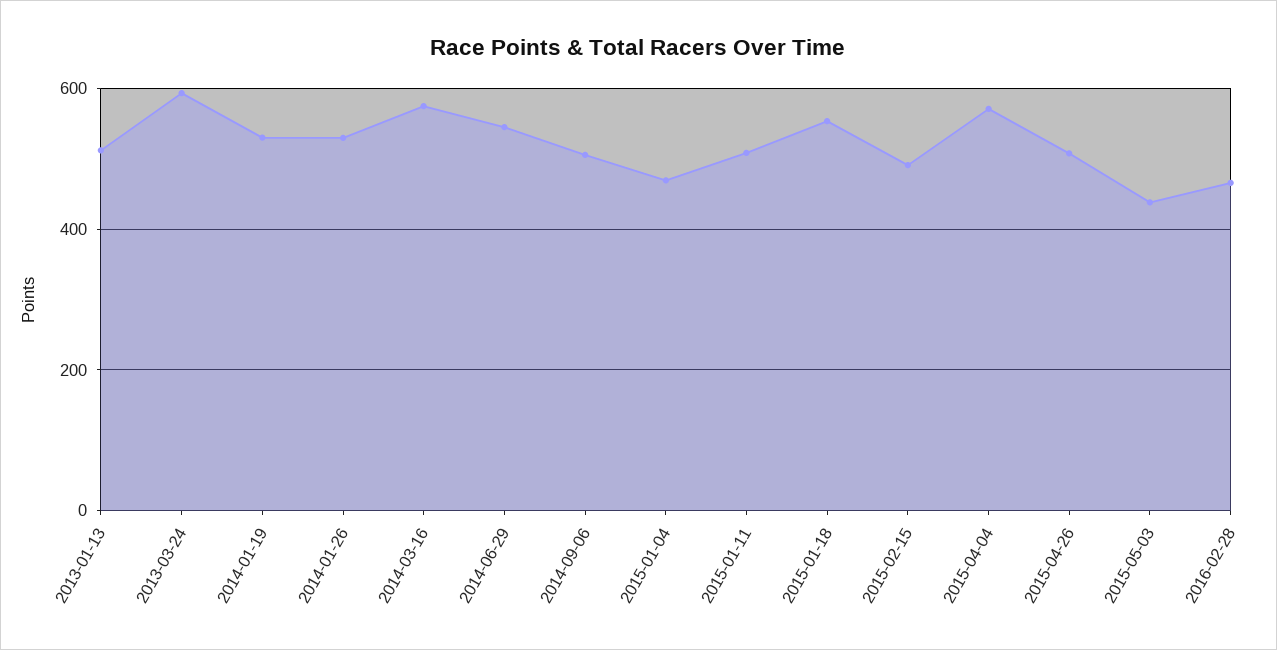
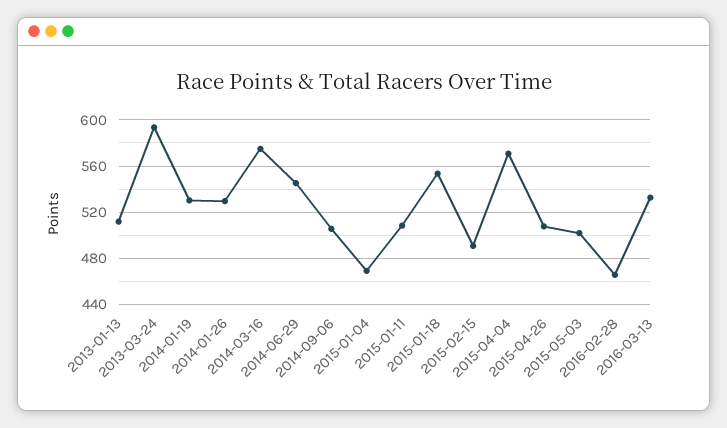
2015-05-03: 440 -> 500
2016-03-13: none -> 530

